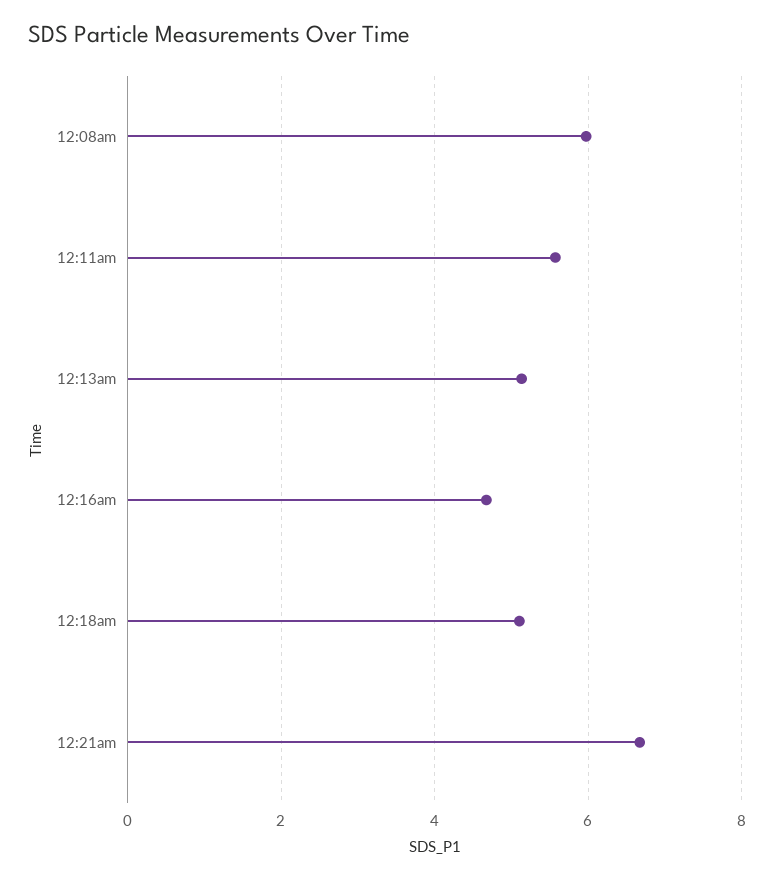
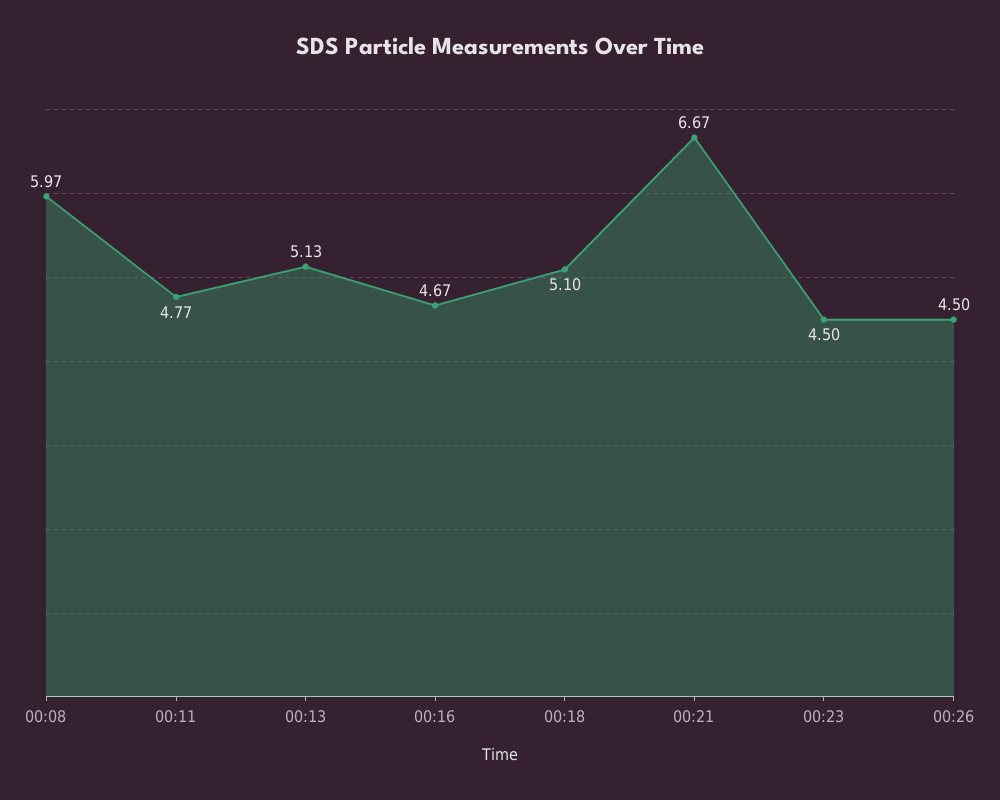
12:11am: 5.6 -> 4.77
00:23: none -> 4.5
00:26: none -> 4.5

